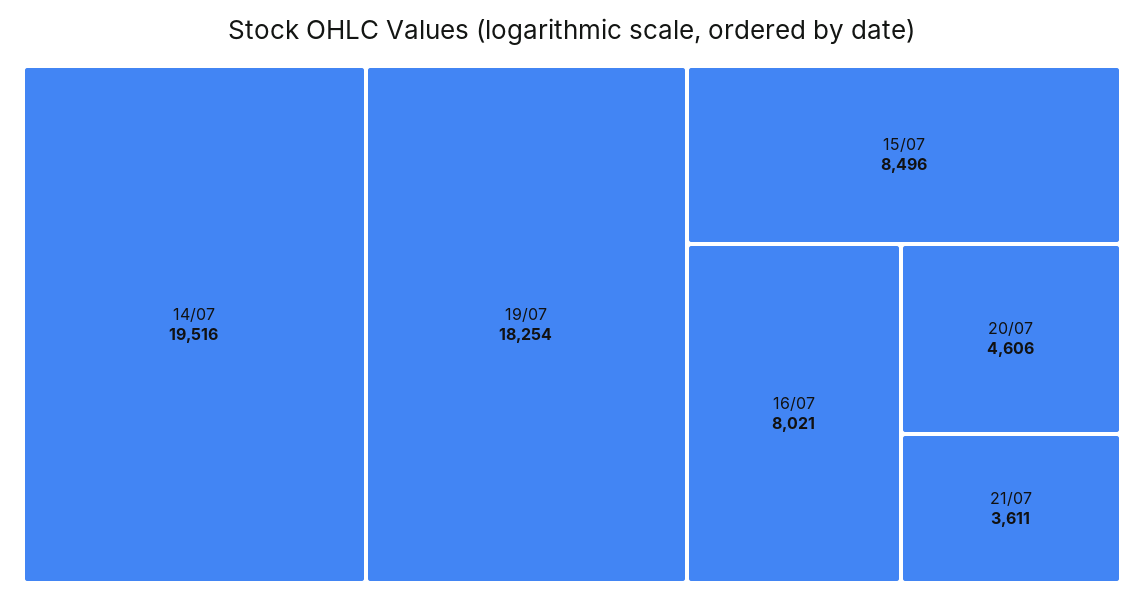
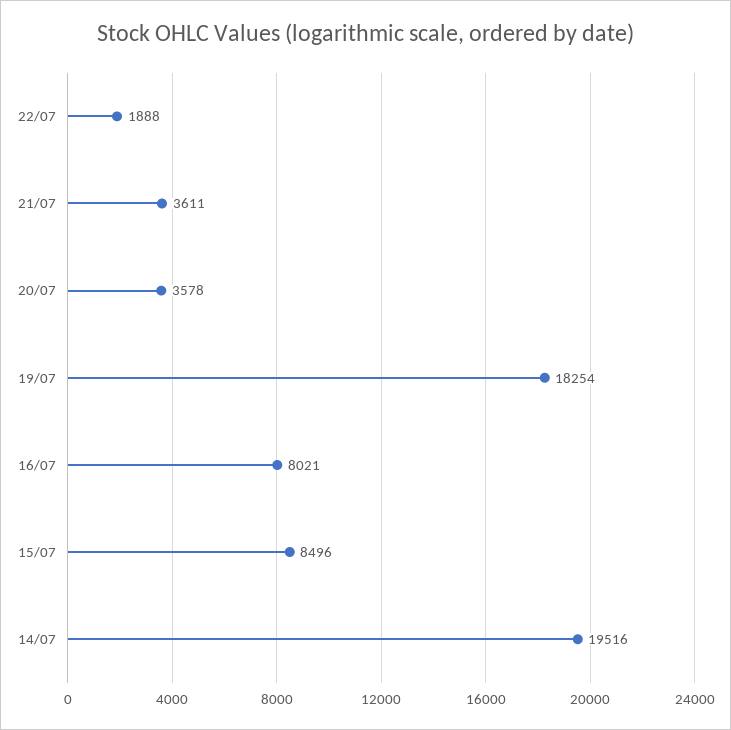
20/07: 4606 -> 3578
22/07: none -> 1888

